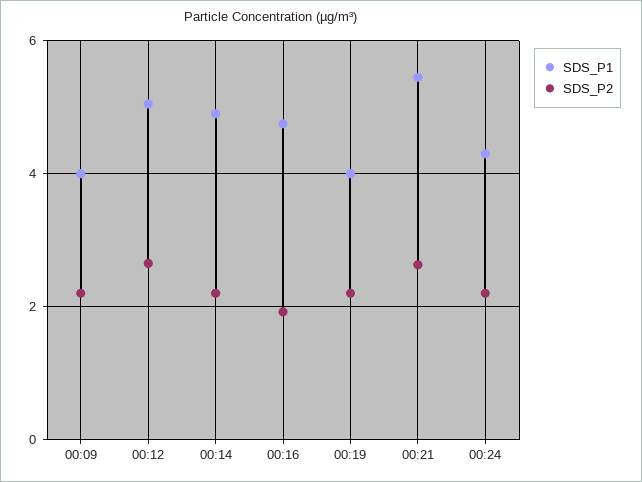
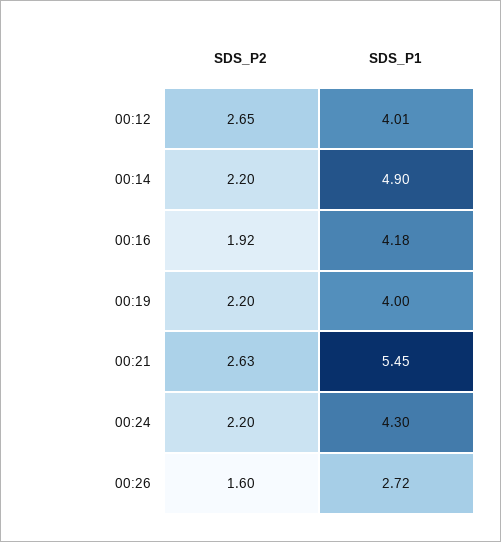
SDS_P1, 00:09: 4 -> none
SDS_P2, 00:09: 2.2 -> none
SDS_P1, 00:12: 5 -> 4.01
SDS_P1, 00:16: 4.8 -> 4.18
SDS_P2, 00:26: none -> 1.6
SDS_P1, 00:26: none -> 2.72

